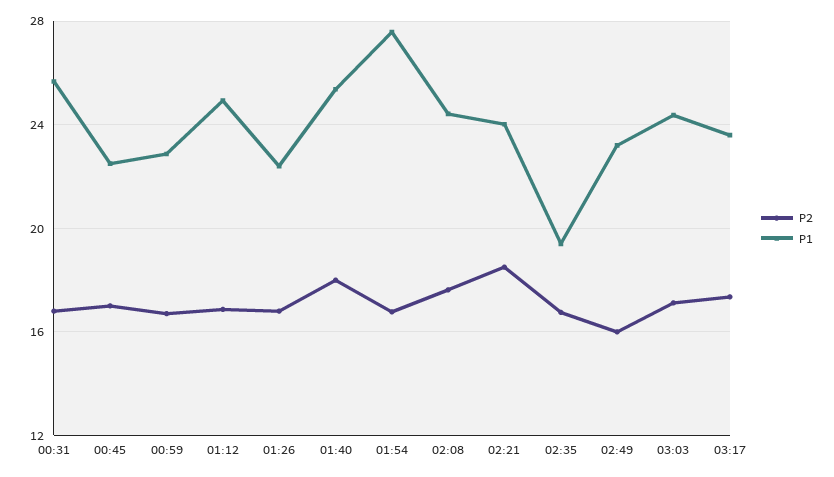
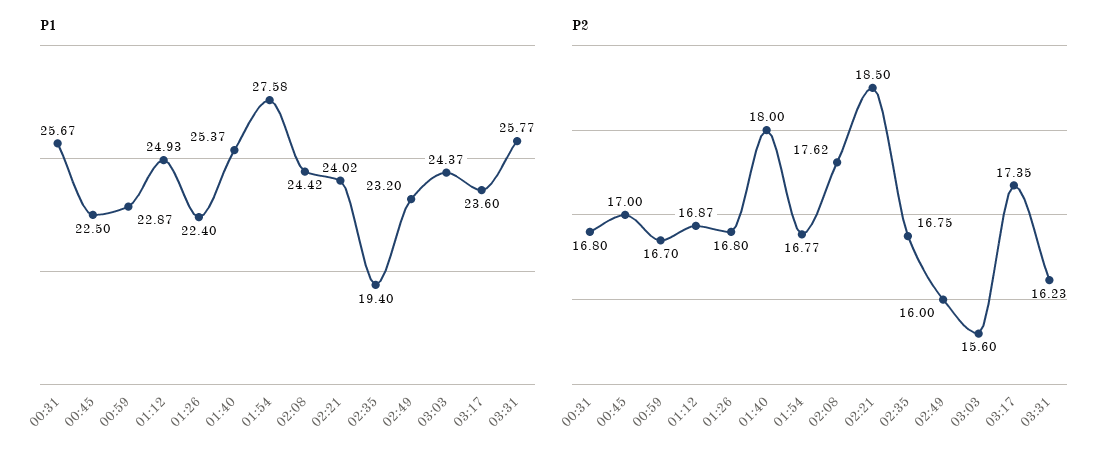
P2, 03:03: 17 -> 15.6
P1, 03:31: none -> 25.77
P2, 03:31: none -> 16.23

